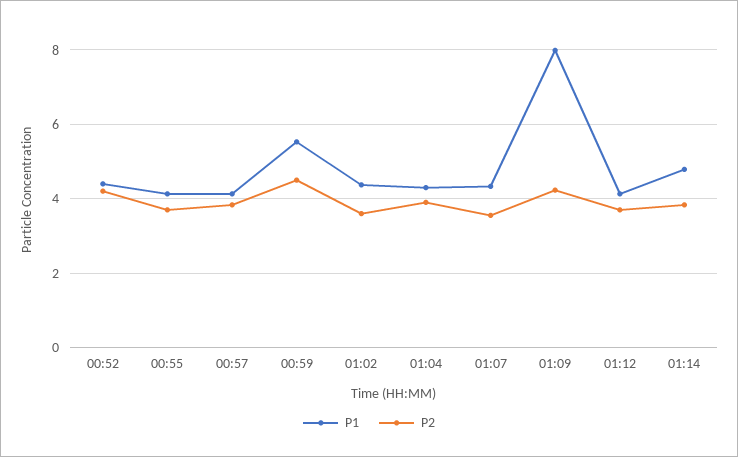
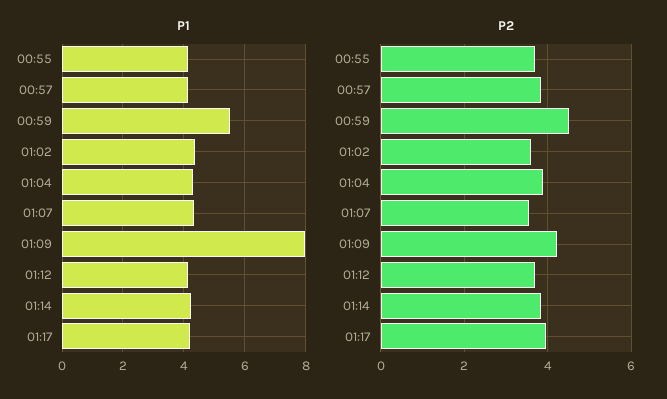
P1, 00:52: 4.4 -> none
P2, 00:52: 4.2 -> none
P1, 01:14: 4.8 -> 4.2
P1, 01:17: none -> 4.2
P2, 01:17: none -> 4

